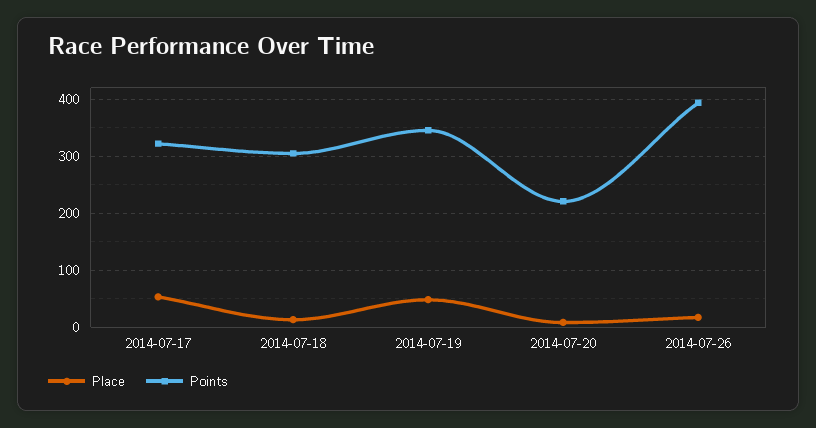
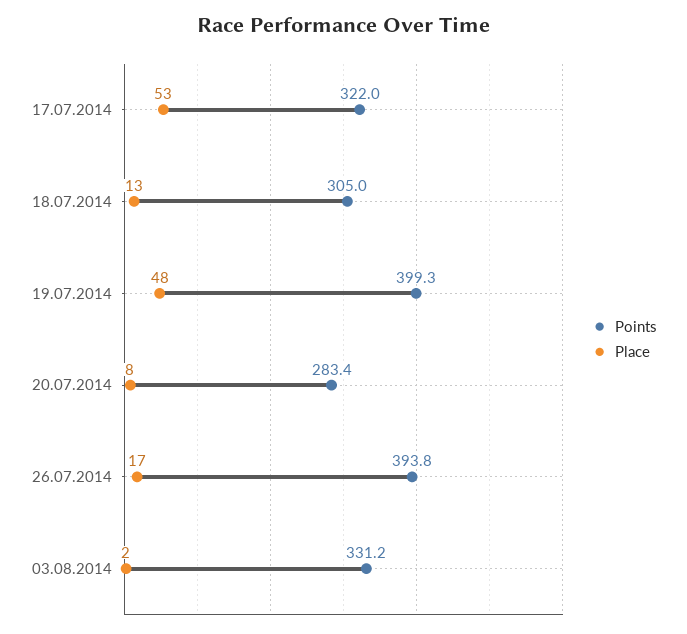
Points, 2014-07-19: 340 -> 399.3
Points, 2014-07-20: 220 -> 283.4
Points, 03.08.2014: none -> 331.2
Place, 03.08.2014: none -> 2

